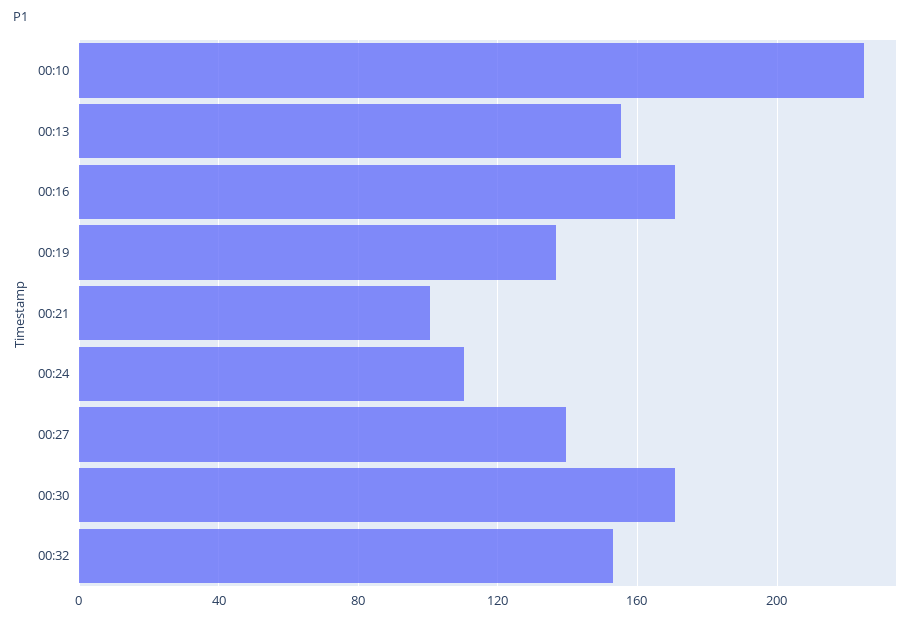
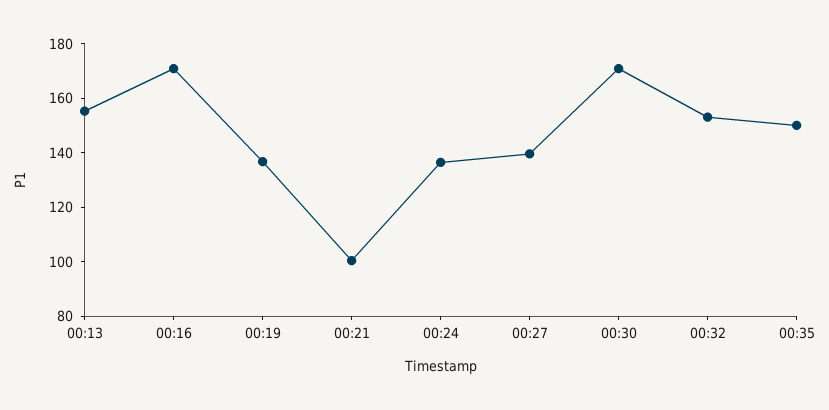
00:10: 225 -> none
00:24: 110 -> 135
00:35: none -> 150

